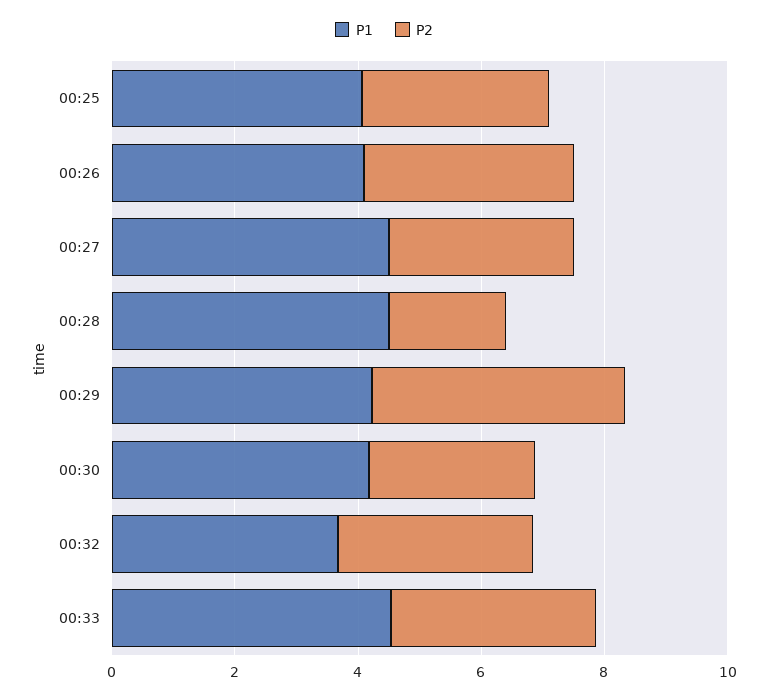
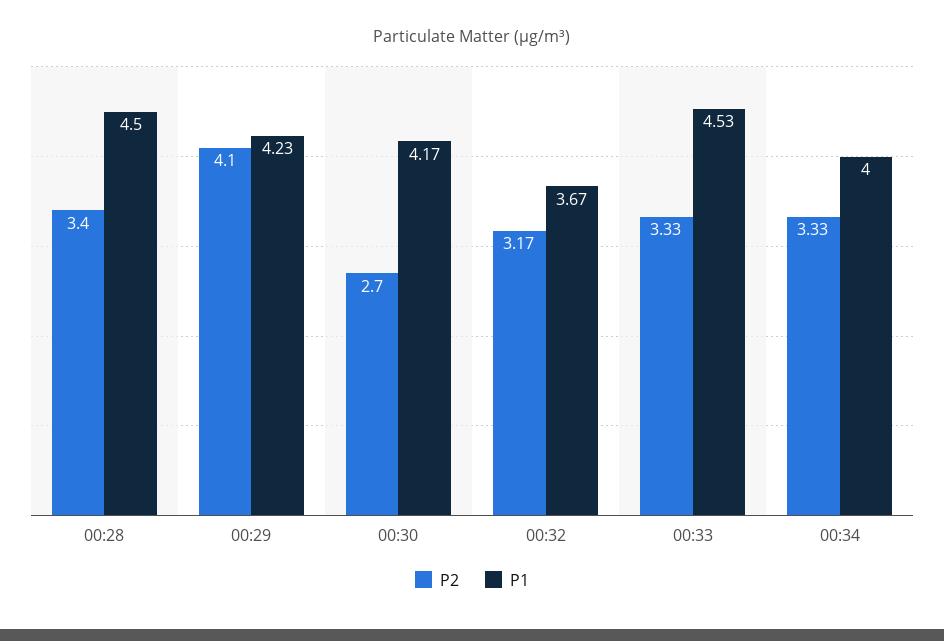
P1, 00:25: 4 -> none
P2, 00:25: 3 -> none
P1, 00:26: 4 -> none
P2, 00:26: 3.5 -> none
P1, 00:27: 4.5 -> none
P2, 00:27: 3 -> none
P2, 00:28: 2 -> 3.4
P2, 00:34: none -> 3.33
P1, 00:34: none -> 4

